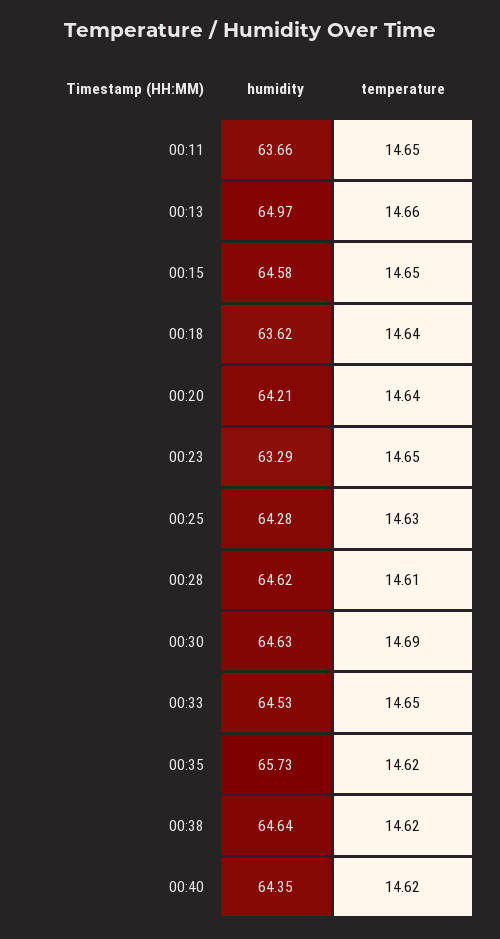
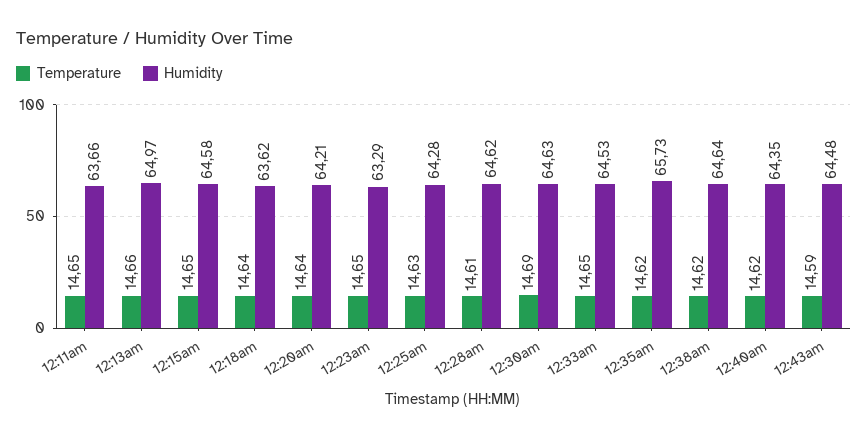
temperature, 12:43am: none -> 14.59
humidity, 12:43am: none -> 64.48

